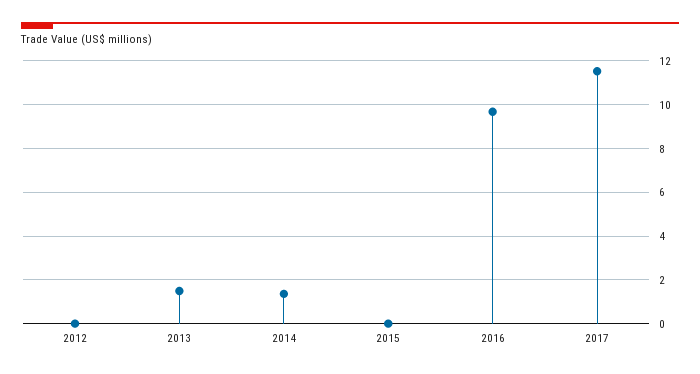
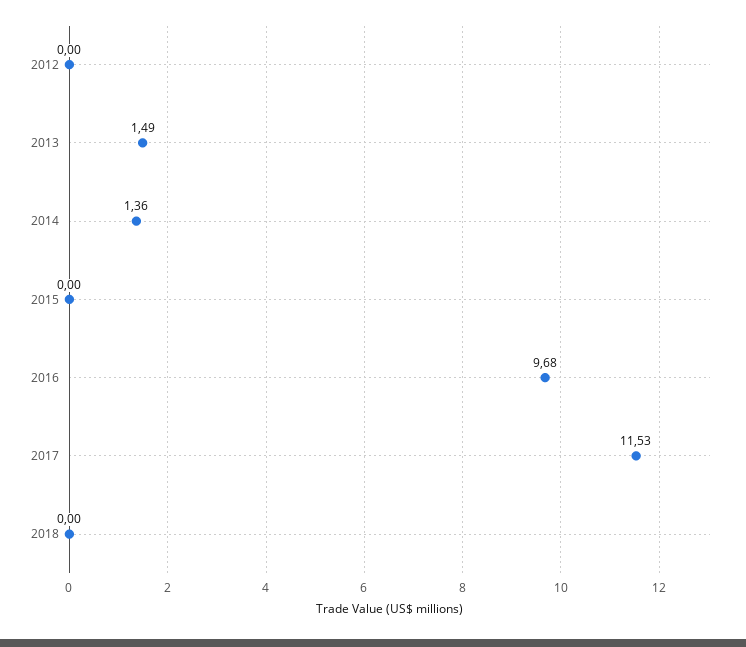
2018: none -> 0

